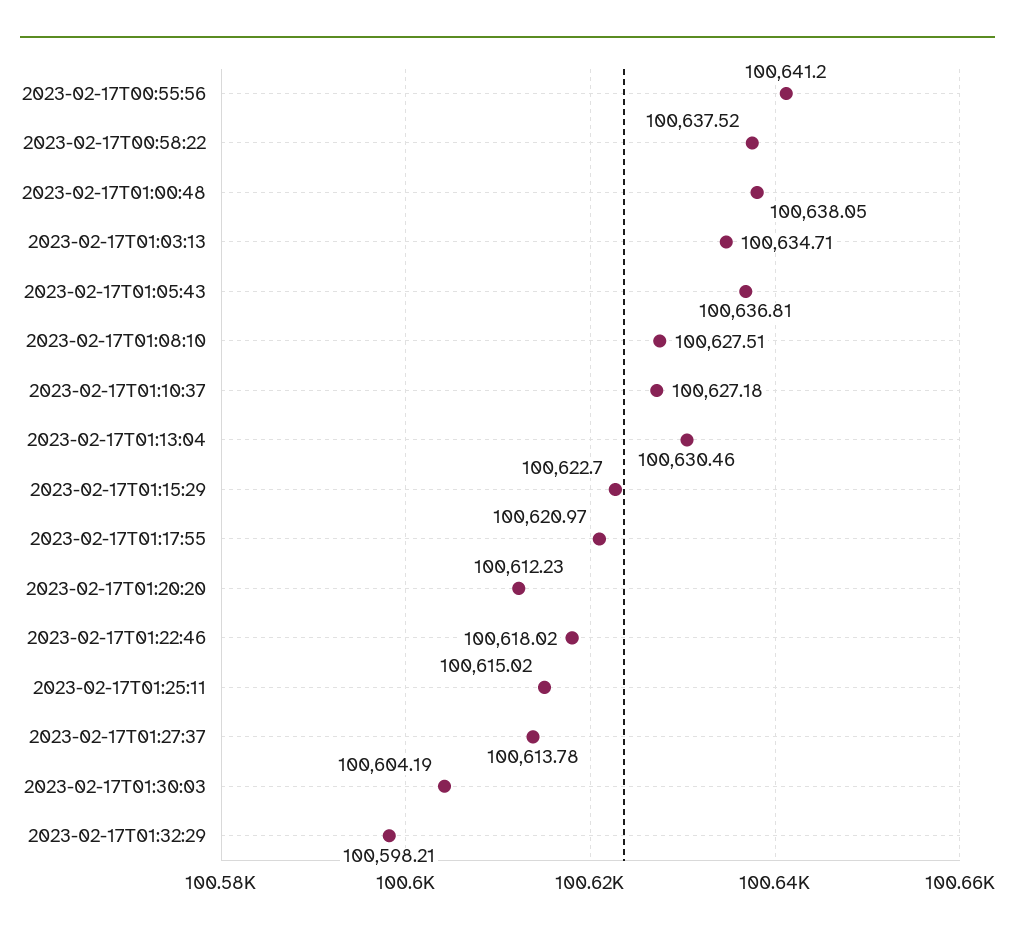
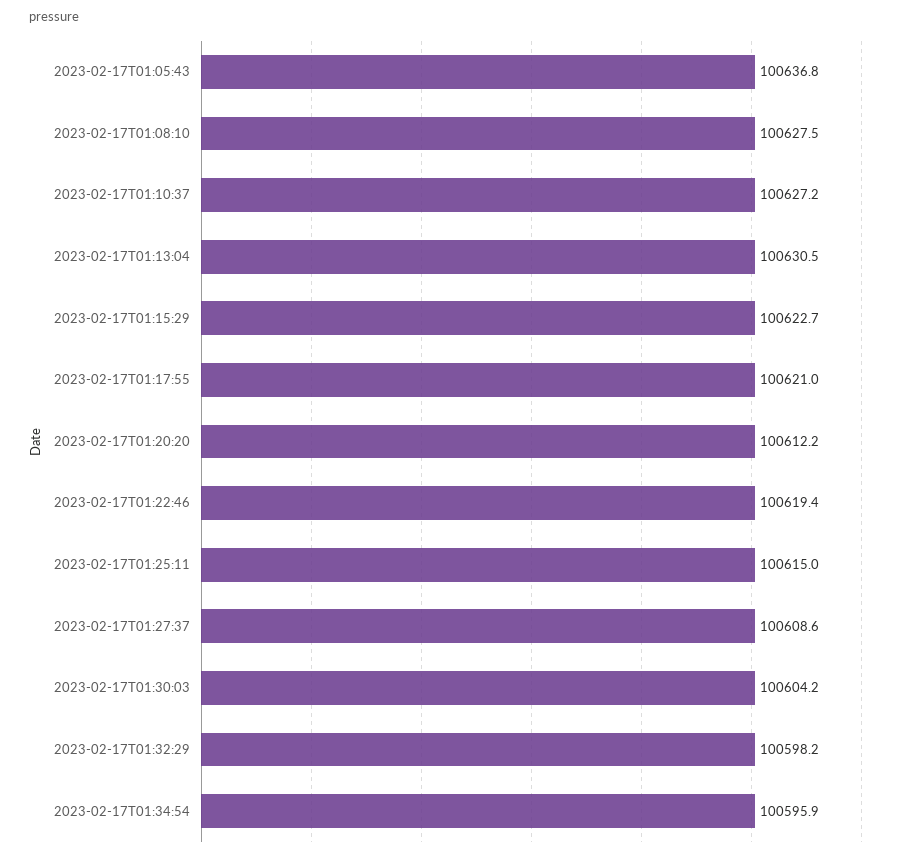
2023-02-17T00:55:56: 100641.2 -> none
2023-02-17T00:58:22: 100637.52 -> none
2023-02-17T01:00:48: 100638.05 -> none
2023-02-17T01:03:13: 100634.71 -> none
2023-02-17T01:22:46: 100618.02 -> 100619.4
2023-02-17T01:27:37: 100613.78 -> 100608.6
2023-02-17T01:34:54: none -> 100595.9

